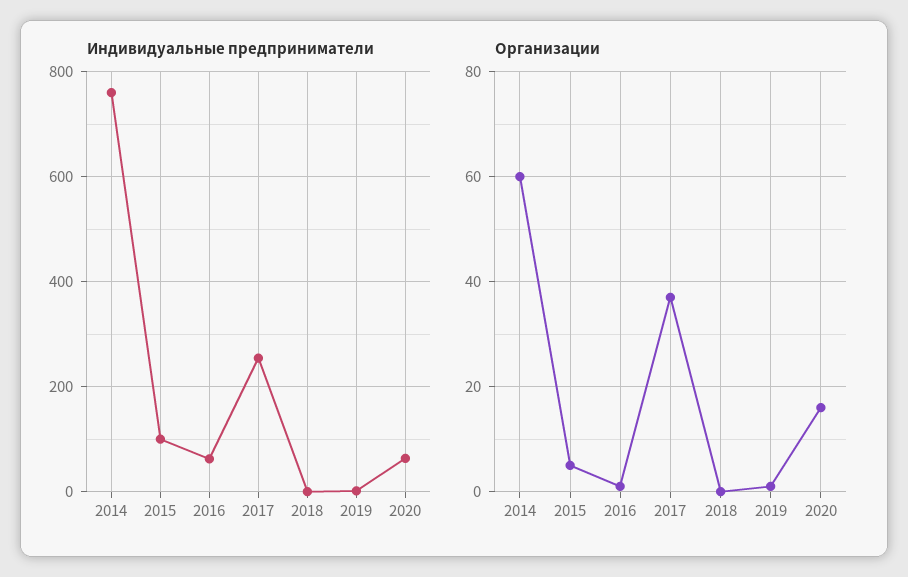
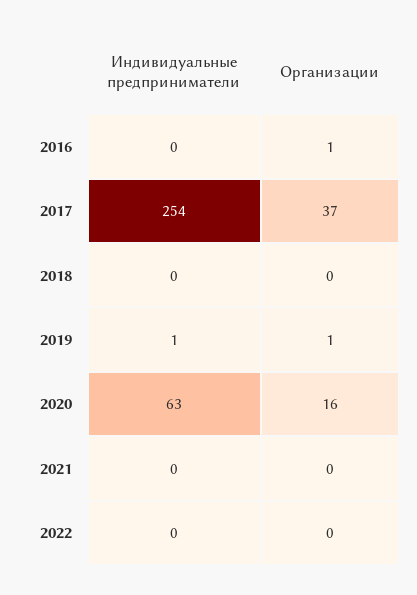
Индивидуальные предприниматели, 2014: 760 -> none
Индивидуальные предприниматели, 2015: 100 -> none
Индивидуальные предприниматели, 2016: 60 -> 0
Организации, 2014: 60 -> none
Организации, 2015: 5 -> none
Индивидуальные предприниматели, 2021: none -> 0
Организации, 2021: none -> 0
Индивидуальные предприниматели, 2022: none -> 0
Организации, 2022: none -> 0

